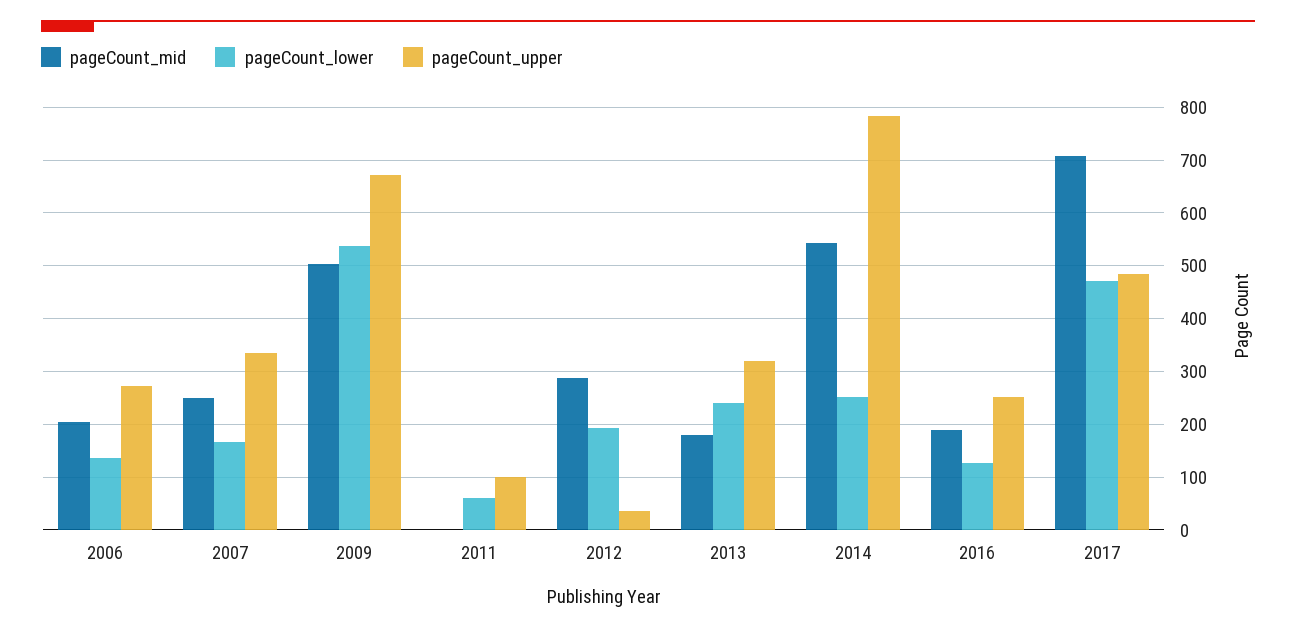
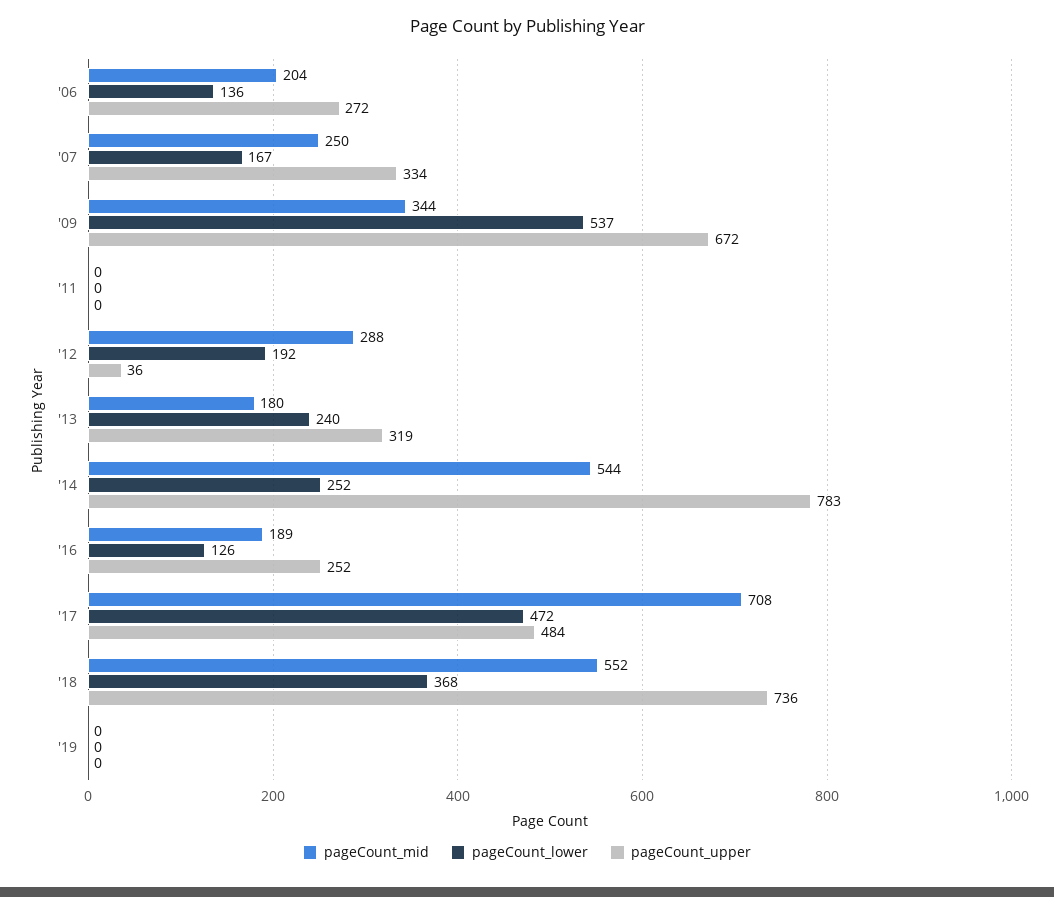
pageCount_mid, 2009: 500 -> 344
pageCount_lower, 2011: 60 -> 0
pageCount_upper, 2011: 100 -> 0
pageCount_mid, '18: none -> 552
pageCount_lower, '18: none -> 368
pageCount_upper, '18: none -> 736
pageCount_mid, '19: none -> 0
pageCount_lower, '19: none -> 0
pageCount_upper, '19: none -> 0

